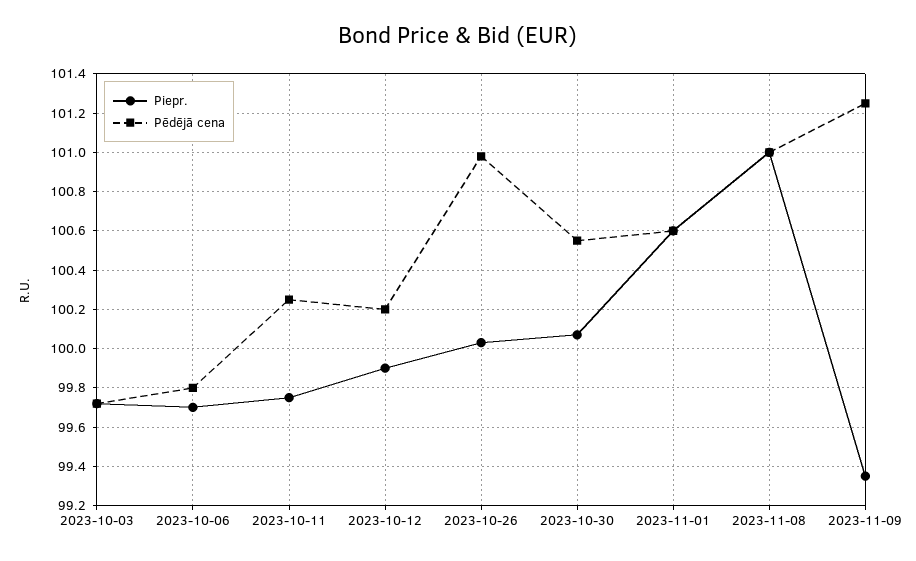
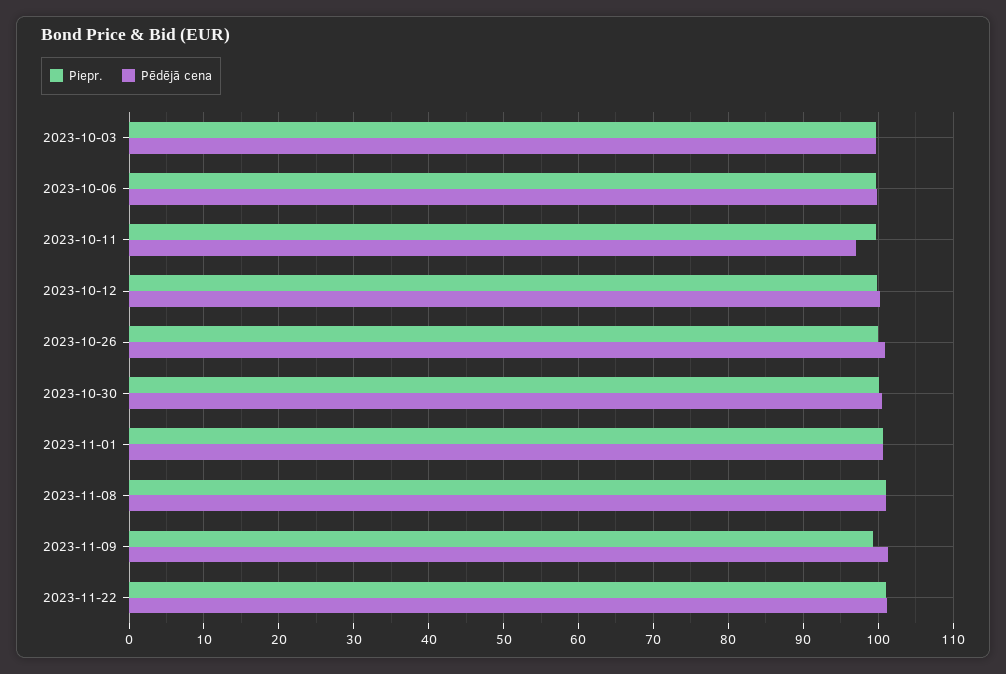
Pēdējā cena, 2023-10-11: 100.25 -> 97
Piepr., 2023-11-22: none -> 101
Pēdējā cena, 2023-11-22: none -> 101

